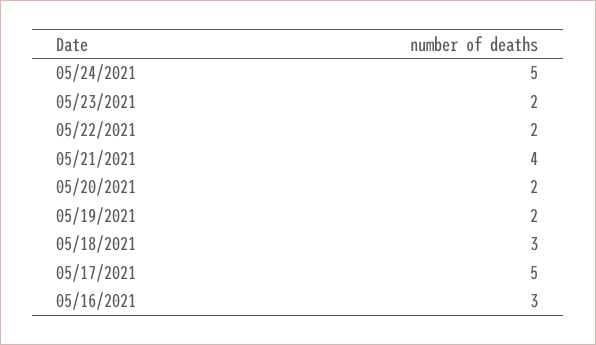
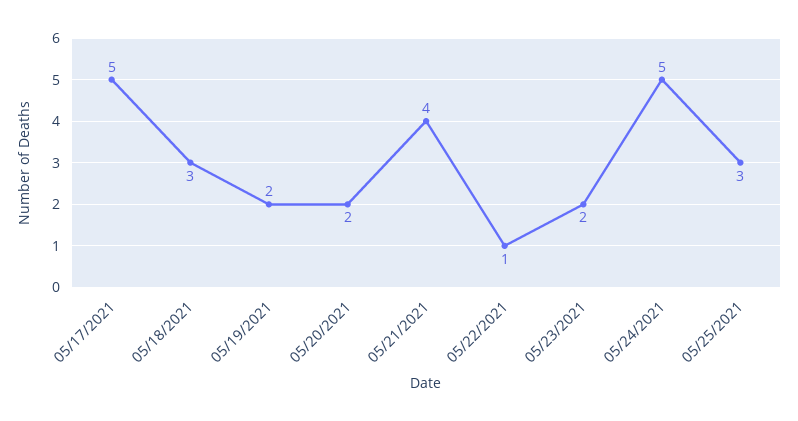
05/22/2021: 2 -> 1
05/16/2021: 3 -> none
05/25/2021: none -> 3

